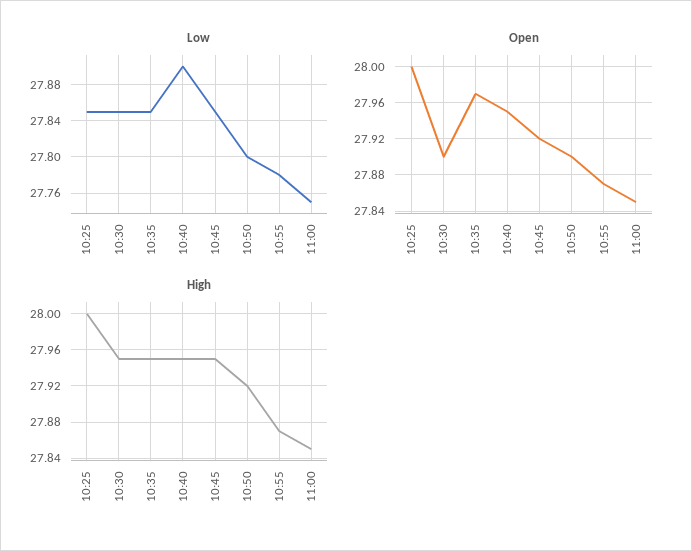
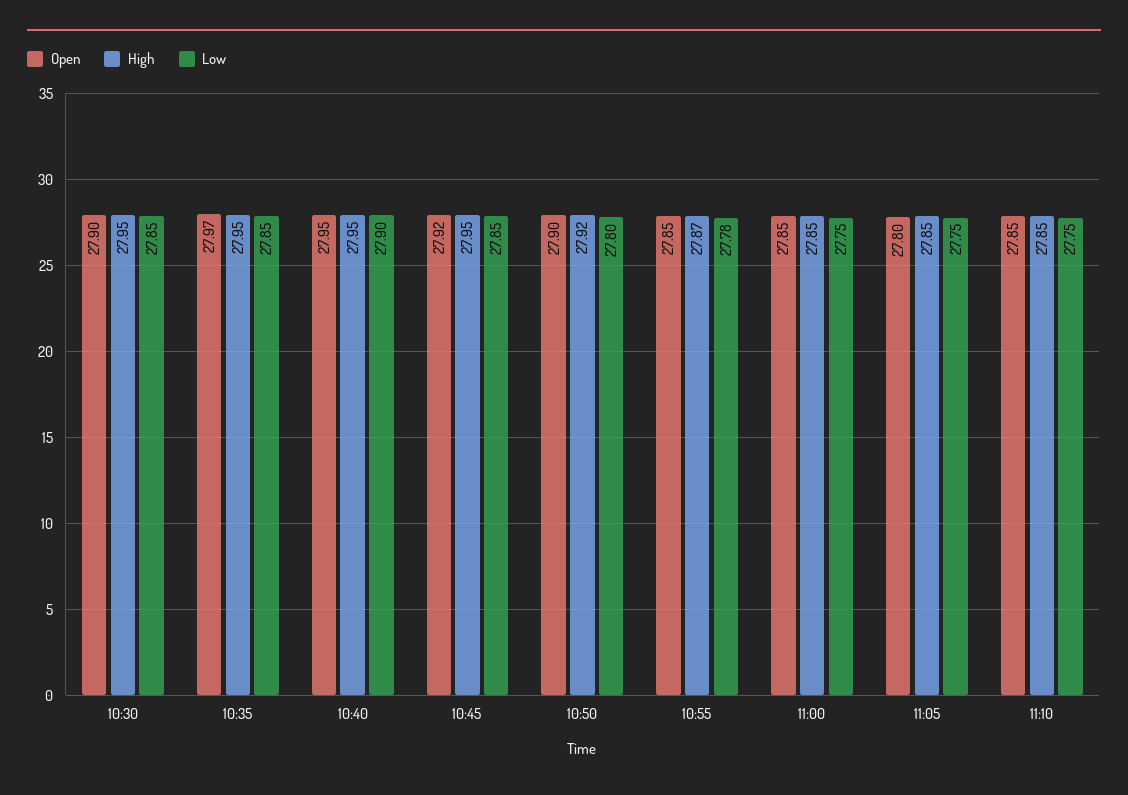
Low, 10:25: 27.85 -> none
Open, 10:25: 28 -> none
Open, 10:55: 27.87 -> 27.85
High, 10:25: 28 -> none
Open, 11:05: none -> 27.8
High, 11:05: none -> 27.85
Low, 11:05: none -> 27.75
Open, 11:10: none -> 27.85
High, 11:10: none -> 27.85
Low, 11:10: none -> 27.75

